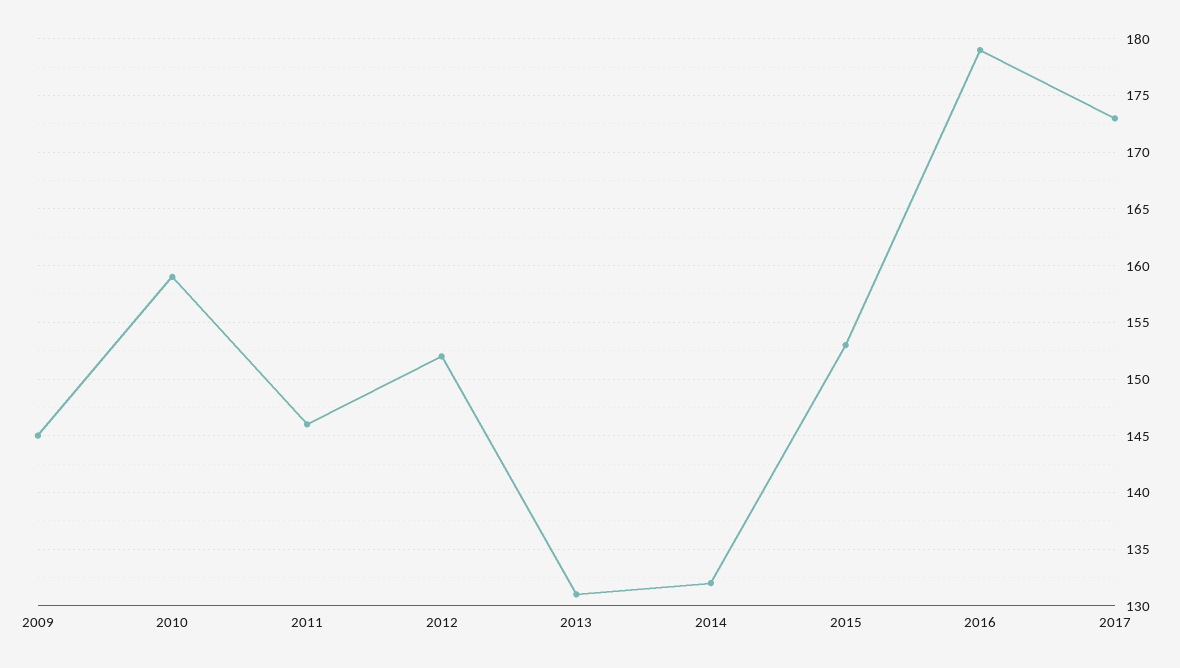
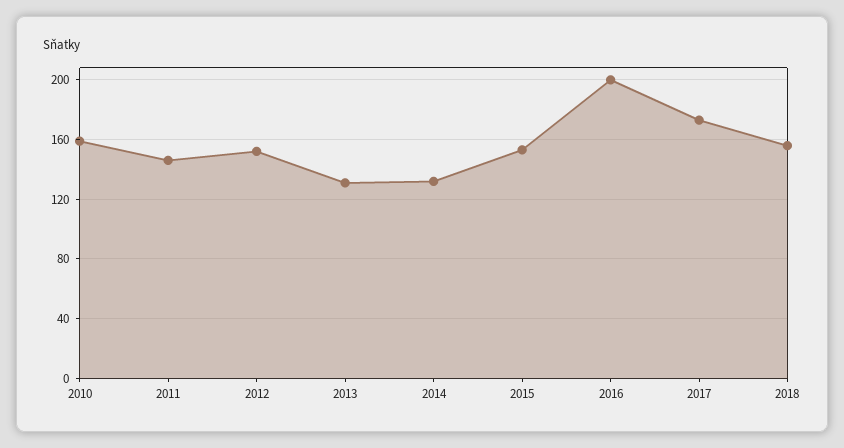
2009: 145 -> none
2016: 179 -> 200
2018: none -> 155

